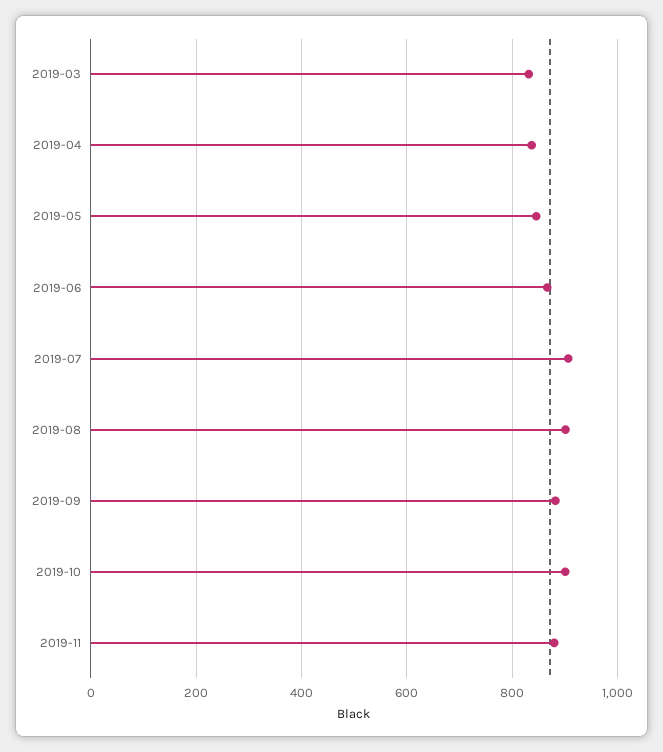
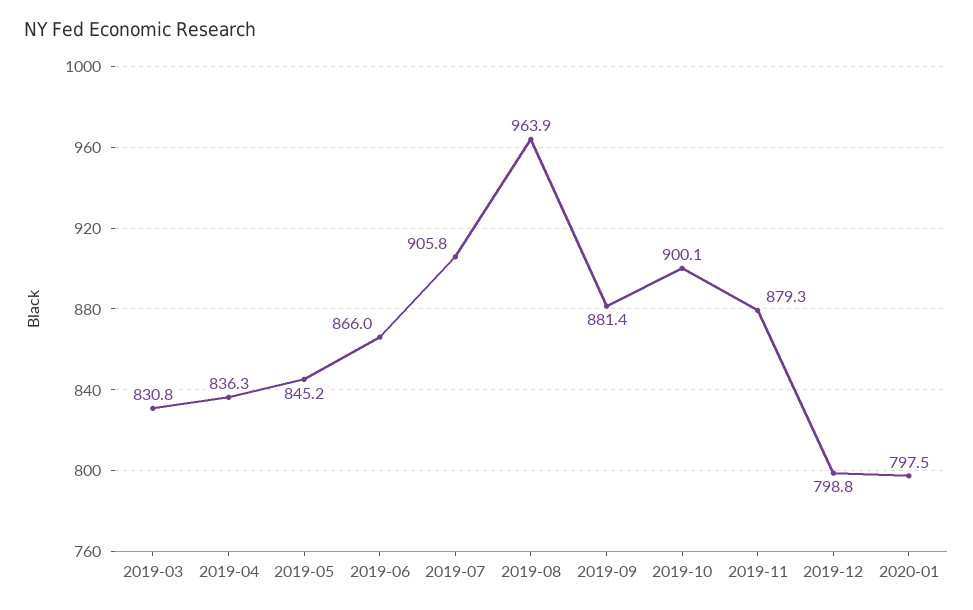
2019-08: 900 -> 963.9
2019-12: none -> 798.8
2020-01: none -> 797.5

